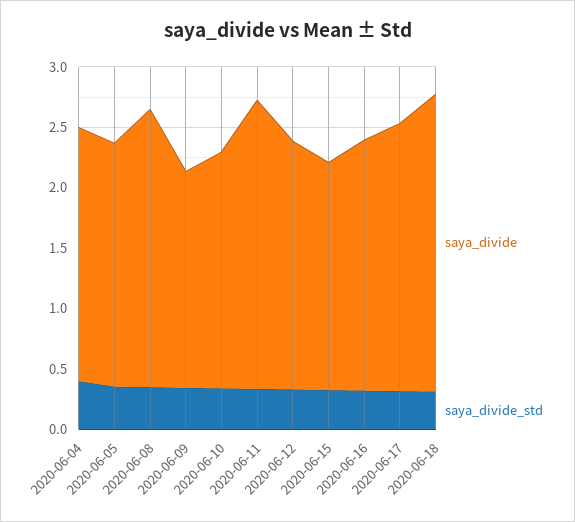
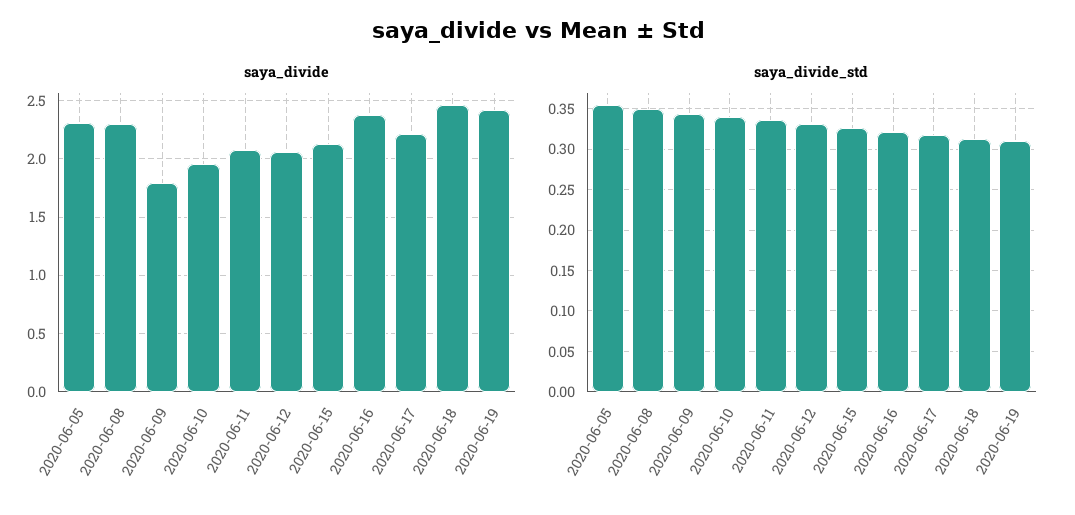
saya_divide, 2020-06-04: 2.1 -> none
saya_divide_std, 2020-06-04: 0.4 -> none
saya_divide, 2020-06-05: 2 -> 2.3
saya_divide, 2020-06-11: 2.4 -> 2.1
saya_divide, 2020-06-15: 1.9 -> 2.1
saya_divide, 2020-06-16: 2.1 -> 2.4
saya_divide, 2020-06-19: none -> 2.4
saya_divide_std, 2020-06-19: none -> 0.31

